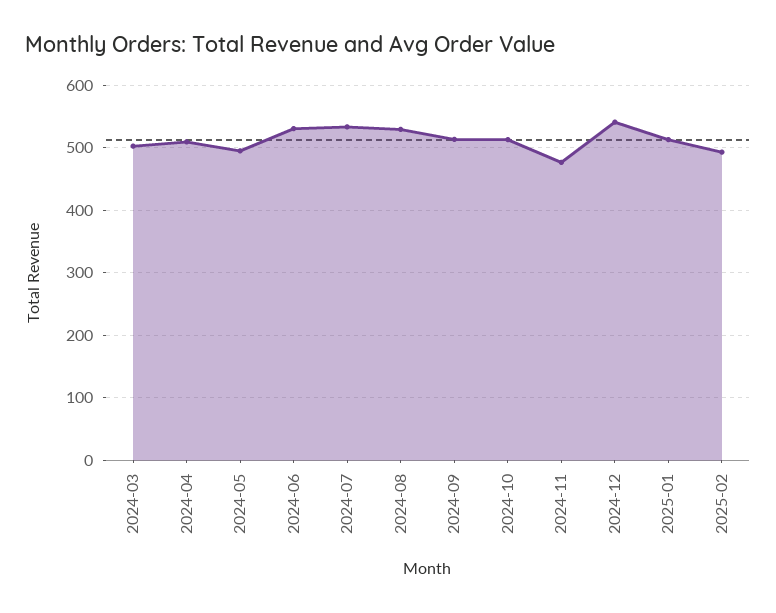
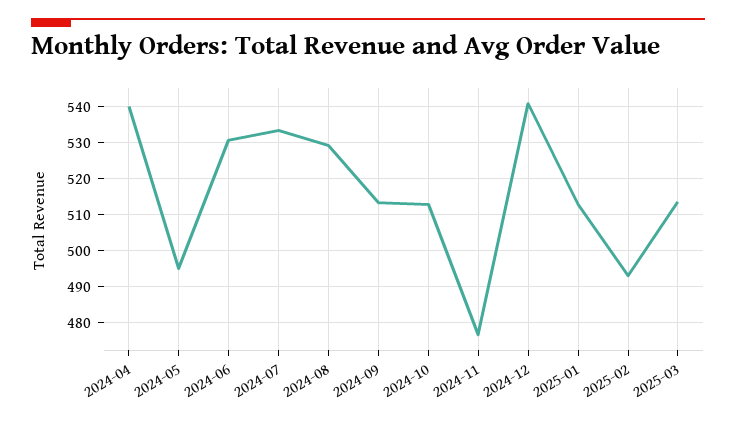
2024-03: 500 -> none
2024-04: 510 -> 540
2025-03: none -> 514

